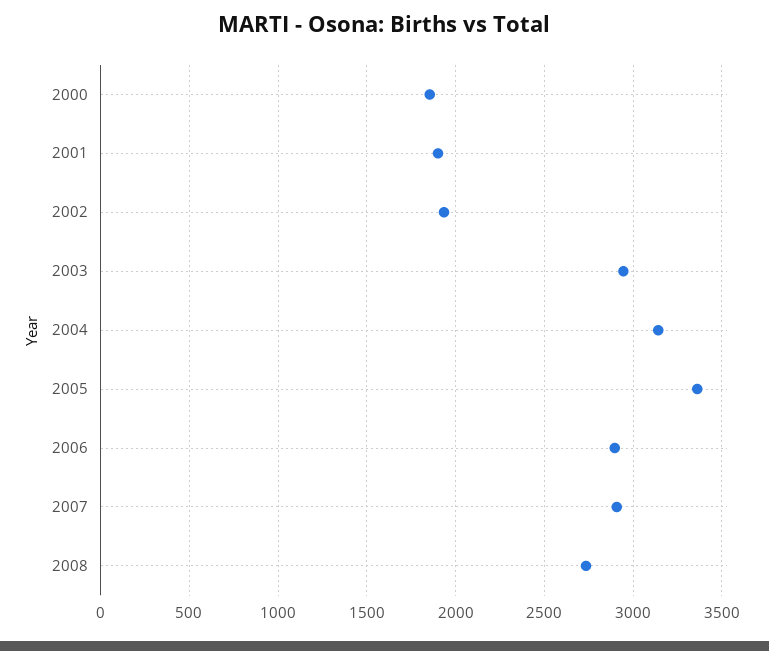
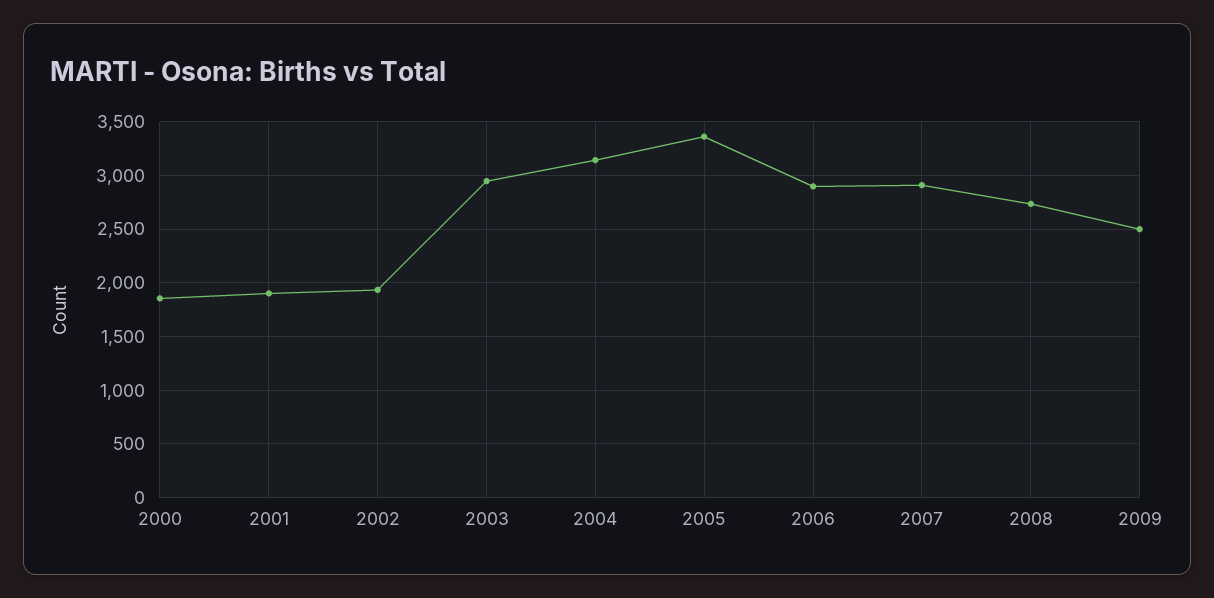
2009: none -> 2500

